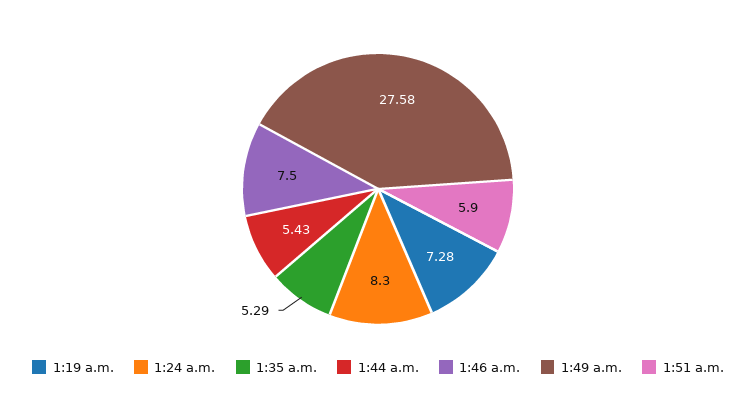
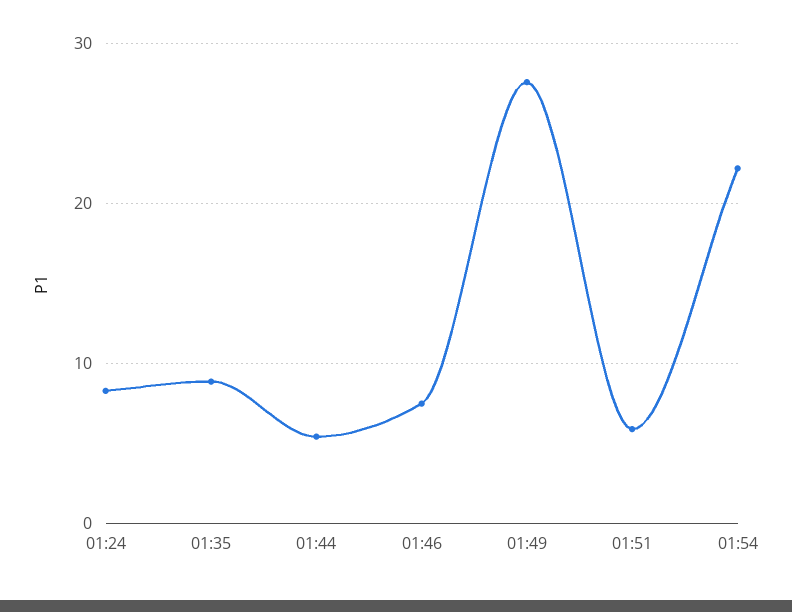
1:19 a.m.: 7.28 -> none
1:35 a.m.: 5.29 -> 9
01:54: none -> 22

